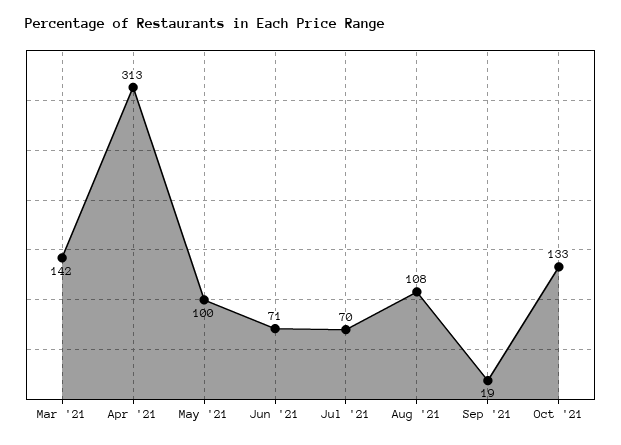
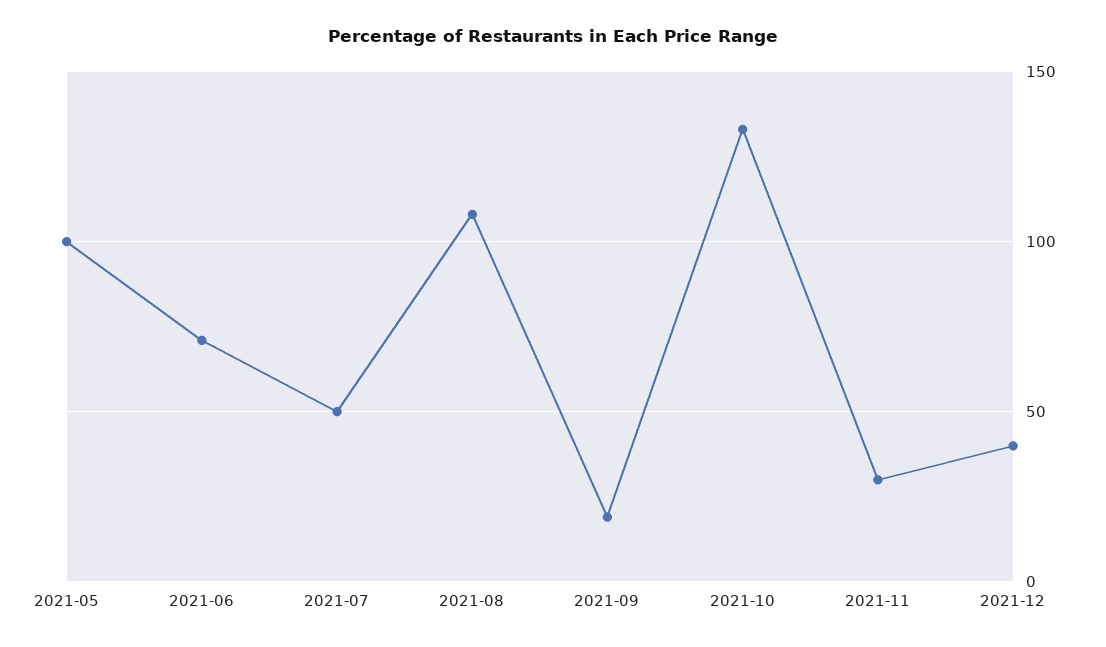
Mar '21: 142 -> none
Apr '21: 313 -> none
Jul '21: 70 -> 50
2021-11: none -> 30
2021-12: none -> 40

